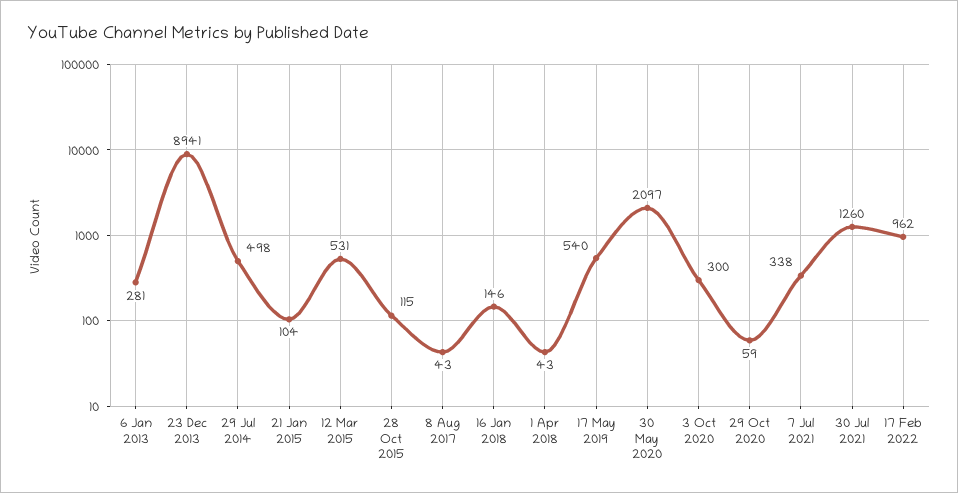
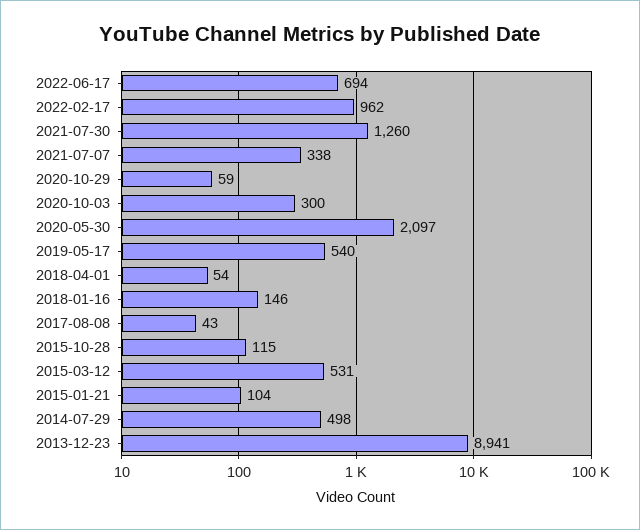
6 Jan 2013: 281 -> none
1 Apr 2018: 43 -> 54
2022-06-17: none -> 694

